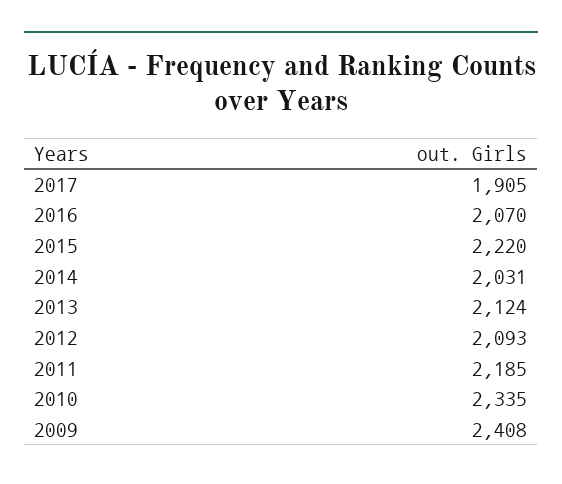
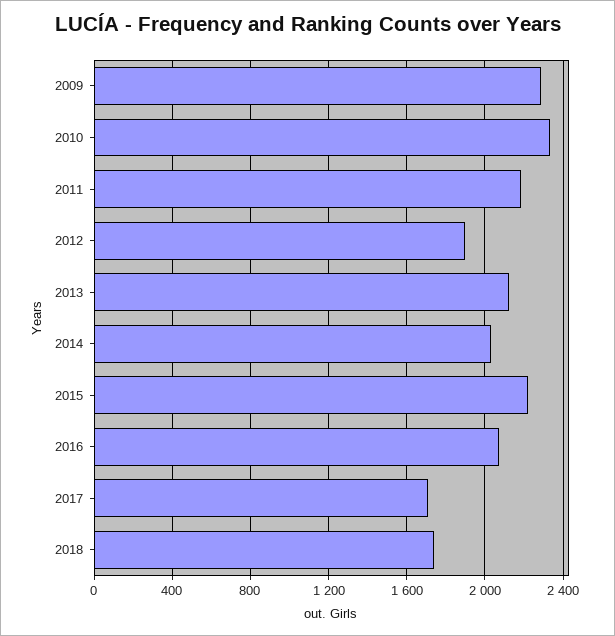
2017: 1905 -> 1700
2012: 2093 -> 1900
2009: 2408 -> 2300
2018: none -> 1750

